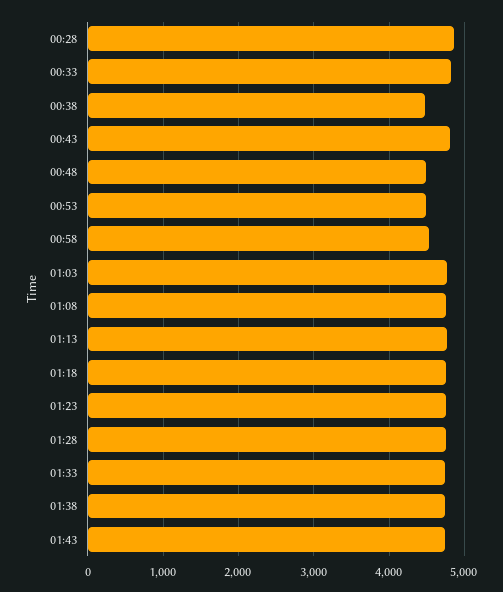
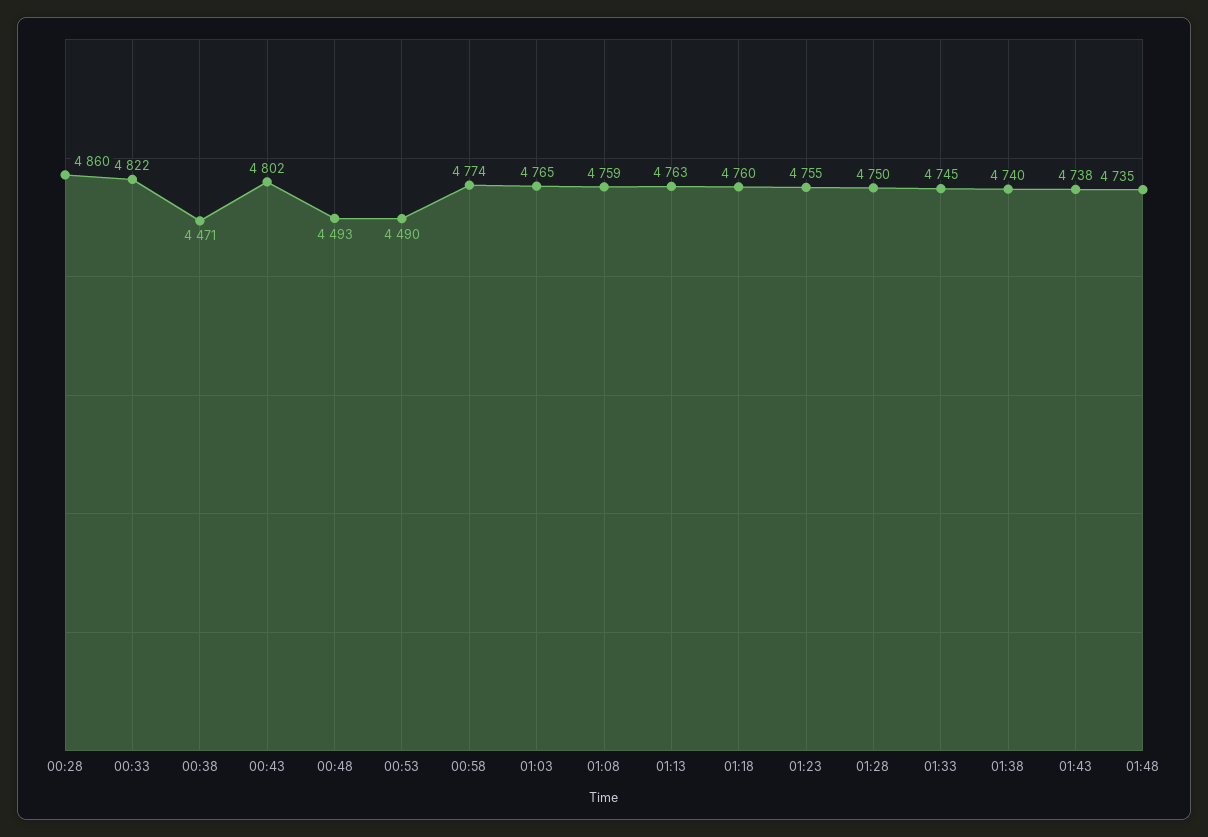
00:58: 4500 -> 4774
01:48: none -> 4735

